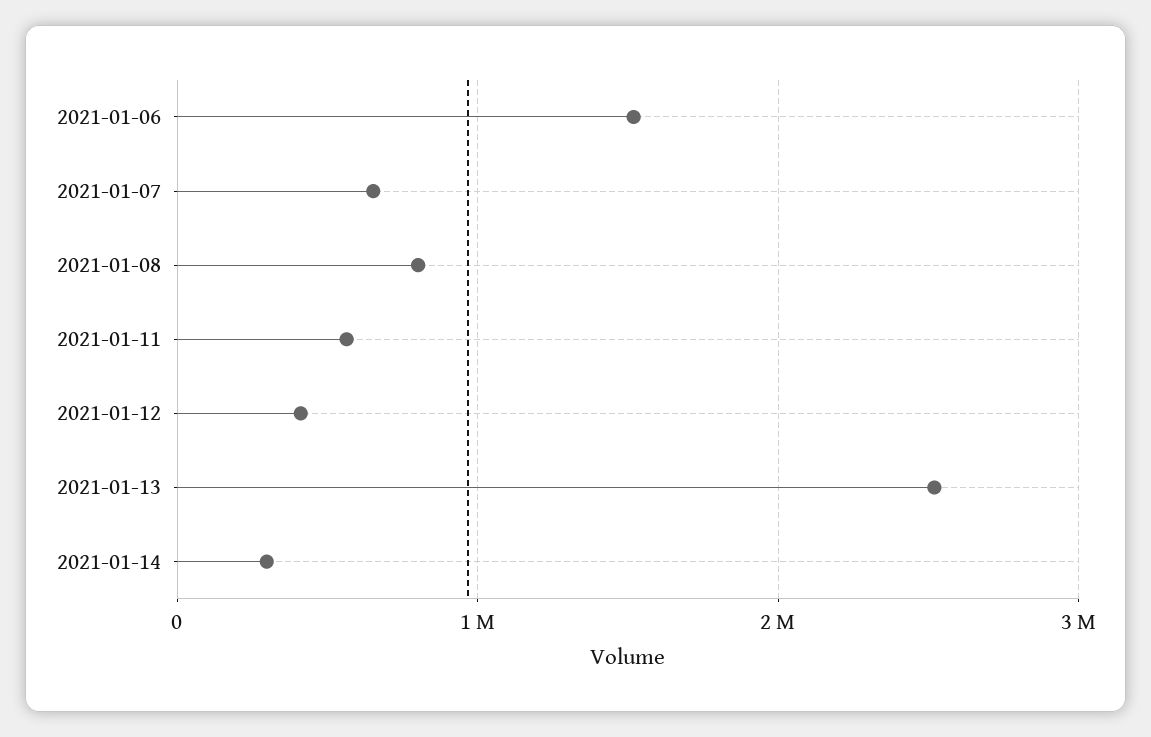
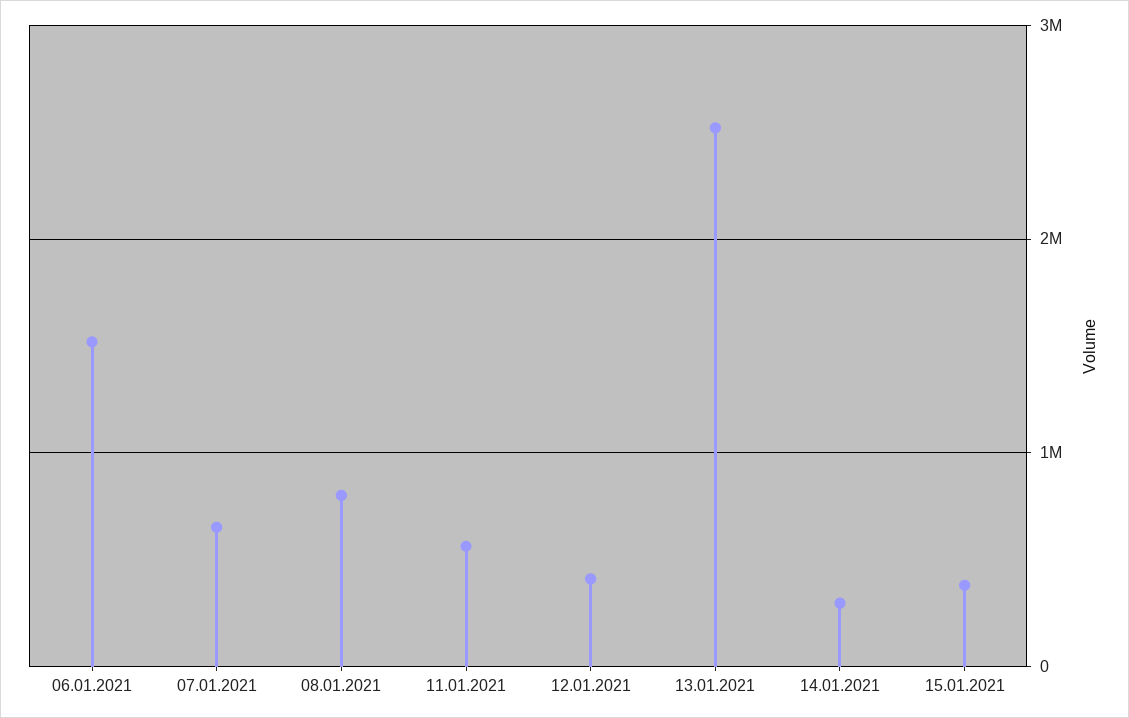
15.01.2021: none -> 400000

